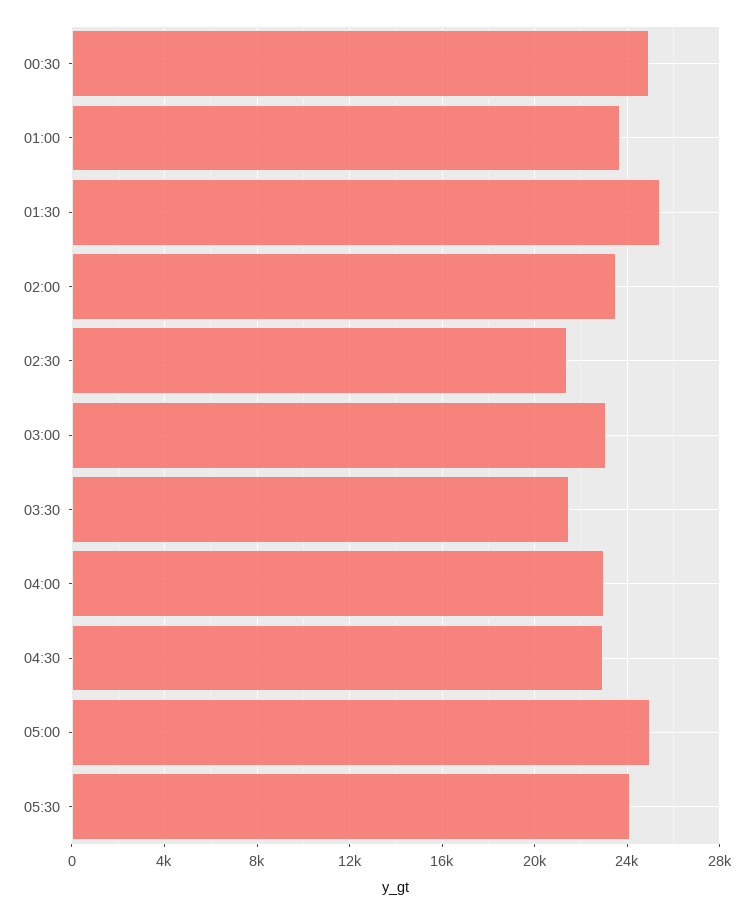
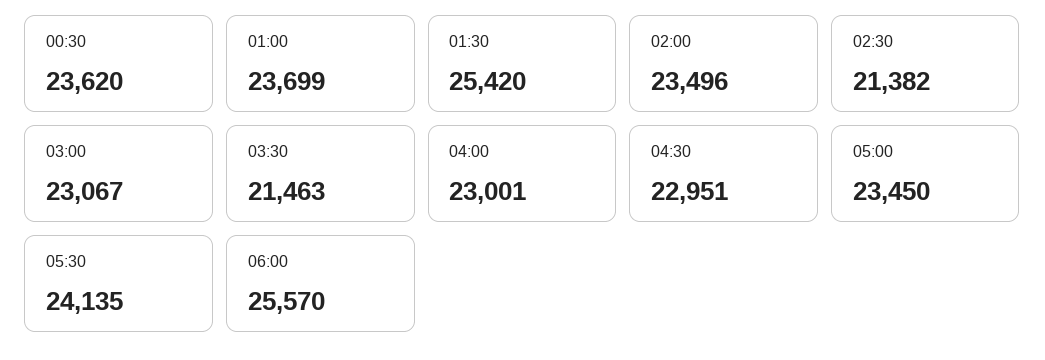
00:30: 25000 -> 23620
05:00: 25000 -> 23450
06:00: none -> 25570

